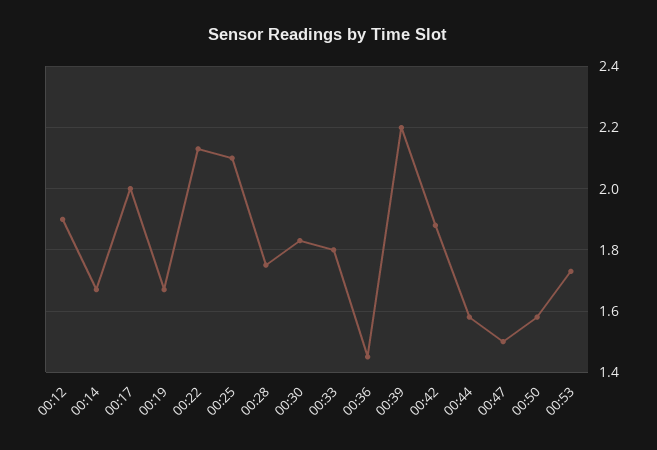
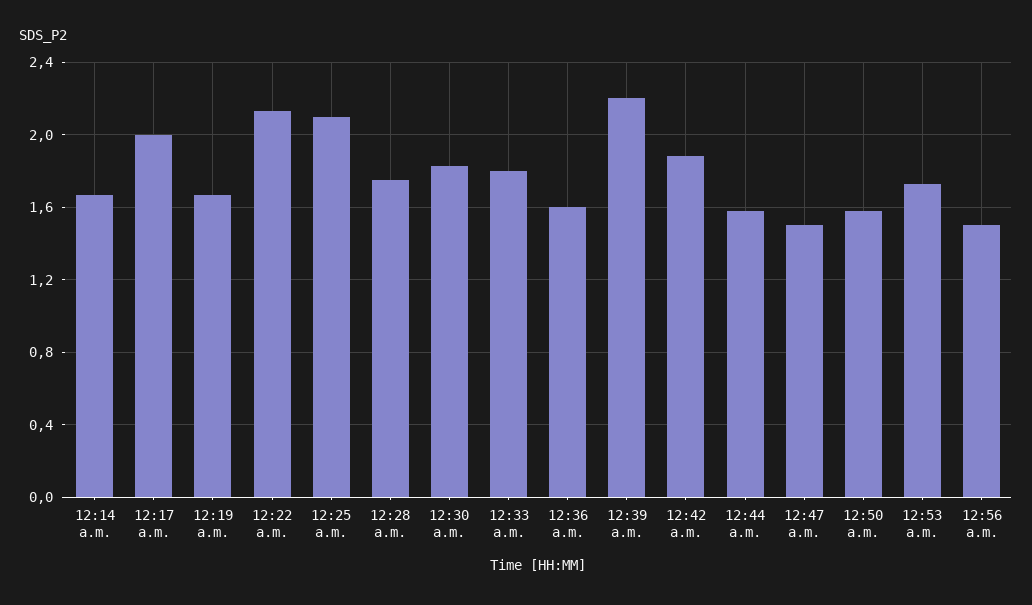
00:12: 1.9 -> none
00:36: 1.45 -> 1.6
12:56 a.m.: none -> 1.5

